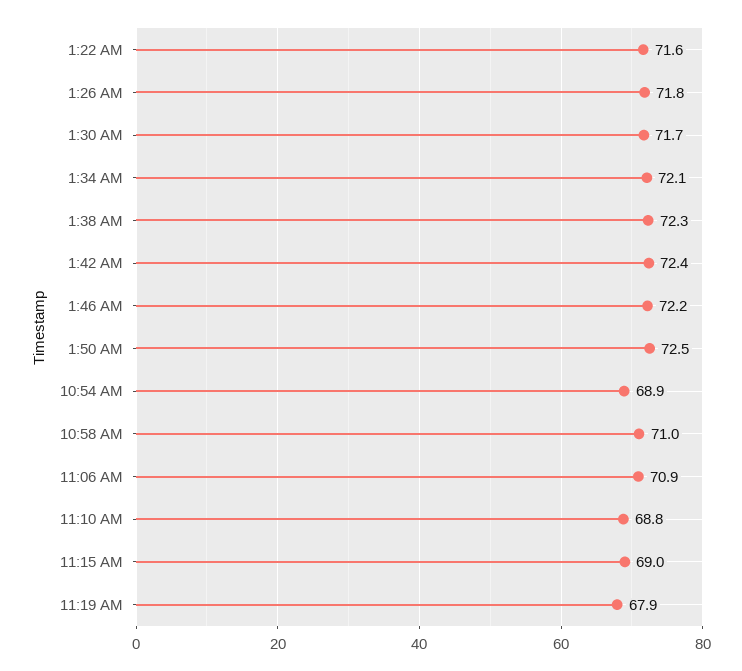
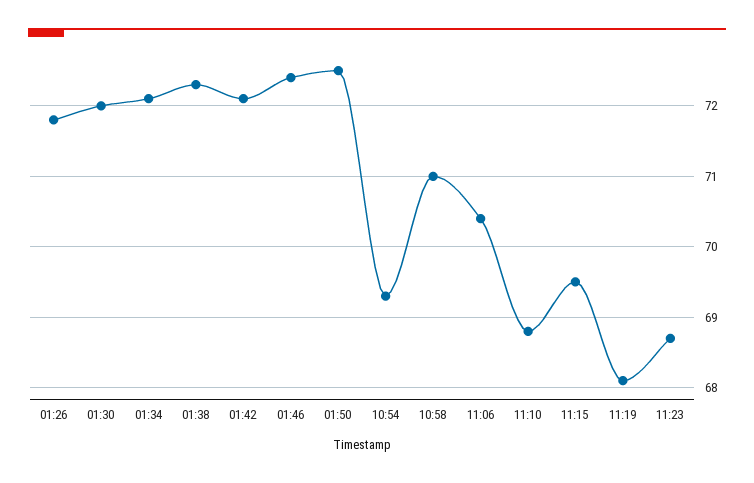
1:22 AM: 71.6 -> none
1:30 AM: 71.7 -> 72
1:42 AM: 72.4 -> 72.1
1:46 AM: 72.2 -> 72.4
10:54 AM: 68.9 -> 69.3
11:06 AM: 70.9 -> 70.4
11:15 AM: 69 -> 69.5
11:19 AM: 67.9 -> 68.1
11:23: none -> 68.7

